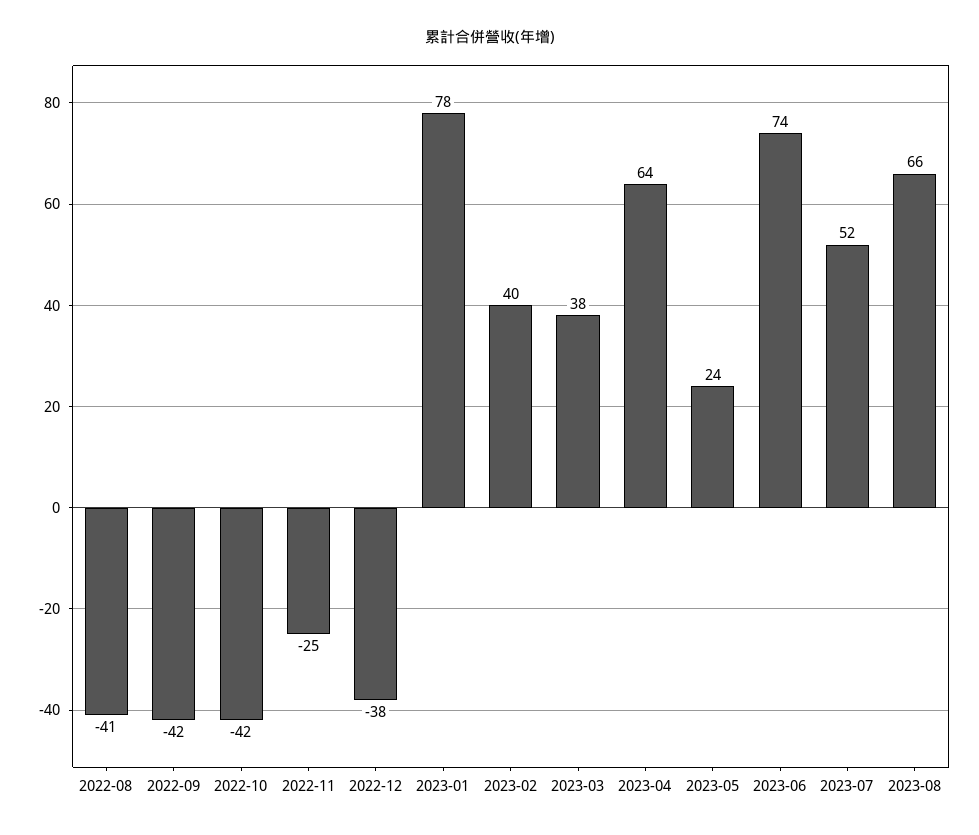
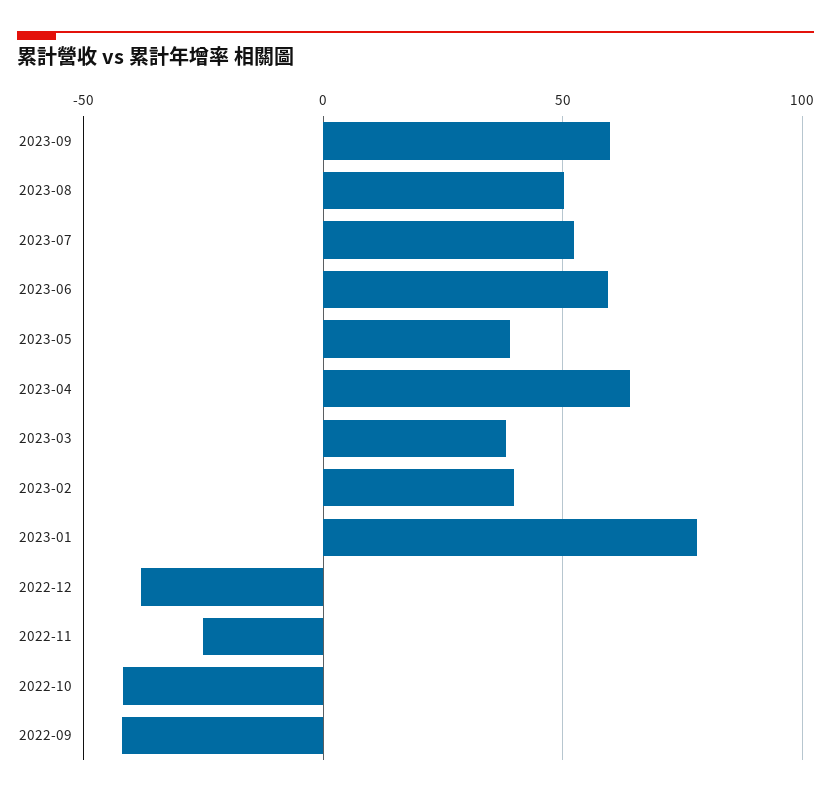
2022-08: -41 -> none
2023-05: 24 -> 40
2023-06: 74 -> 60
2023-08: 66 -> 50
2023-09: none -> 60

